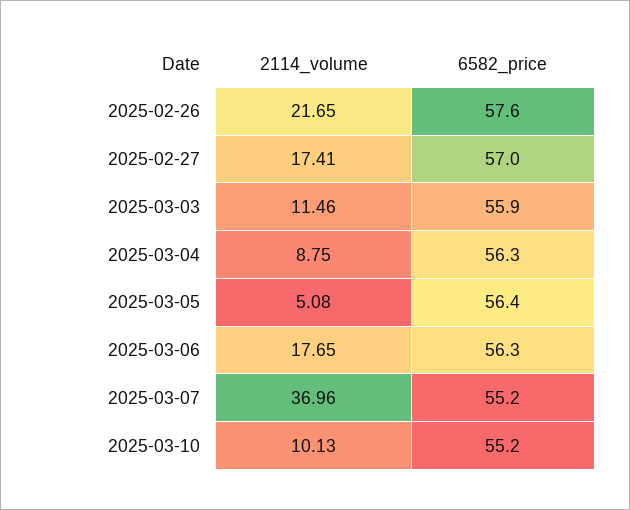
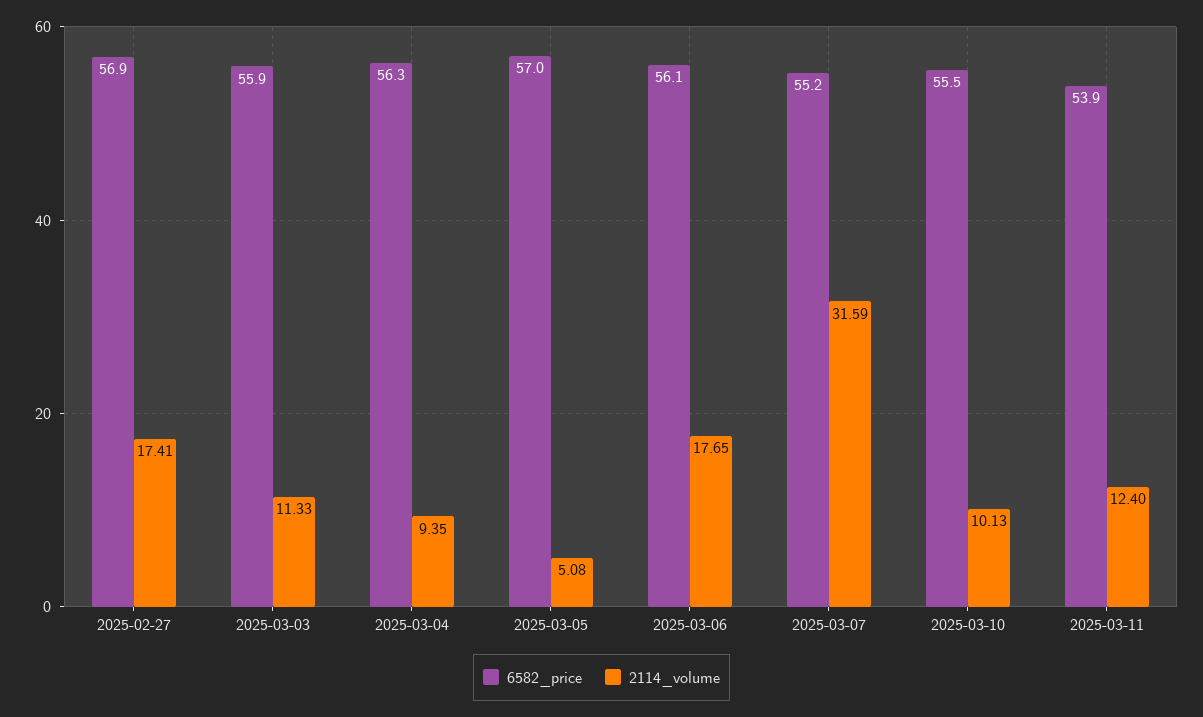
2114_volume, 2025-02-26: 21.65 -> none
6582_price, 2025-02-26: 57.6 -> none
6582_price, 2025-02-27: 57 -> 56.9
2114_volume, 2025-03-03: 11.46 -> 11.33
2114_volume, 2025-03-04: 8.75 -> 9.35
6582_price, 2025-03-05: 56.4 -> 57
6582_price, 2025-03-06: 56.3 -> 56.1
2114_volume, 2025-03-07: 36.96 -> 31.59
6582_price, 2025-03-10: 55.2 -> 55.5
6582_price, 2025-03-11: none -> 53.9
2114_volume, 2025-03-11: none -> 12.4

